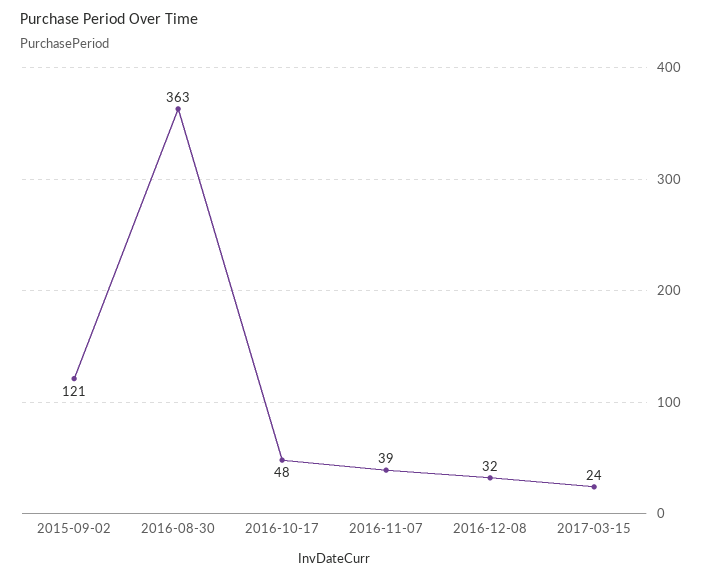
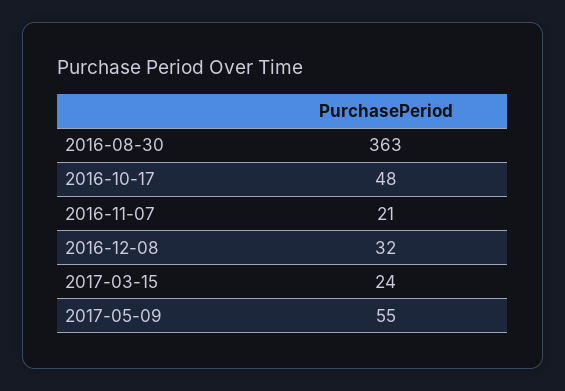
2015-09-02: 121 -> none
2016-11-07: 39 -> 21
2017-05-09: none -> 55

